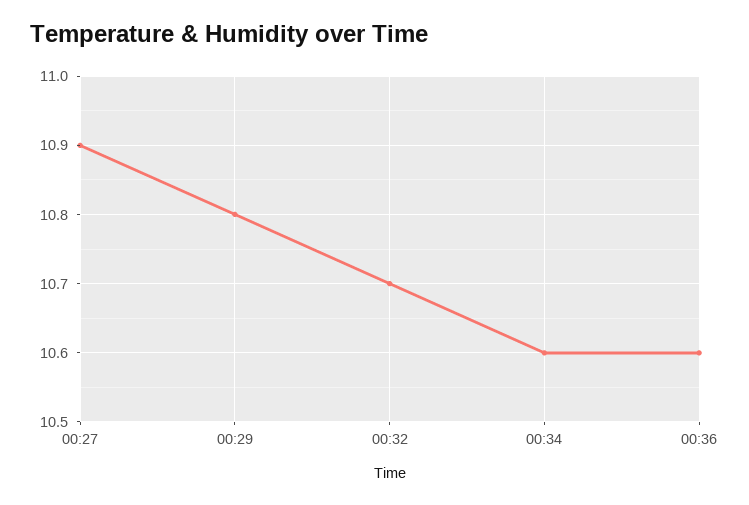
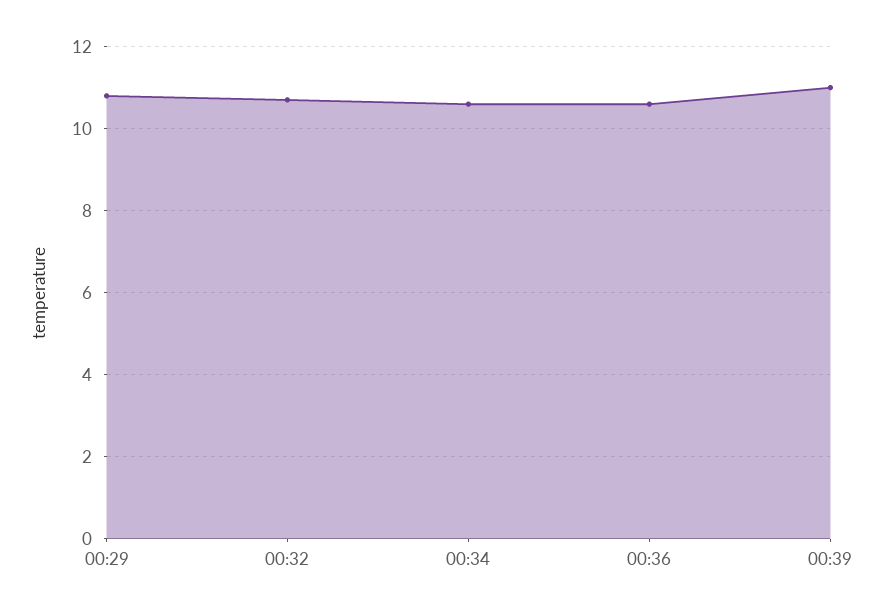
00:27: 10.9 -> none
00:39: none -> 11

